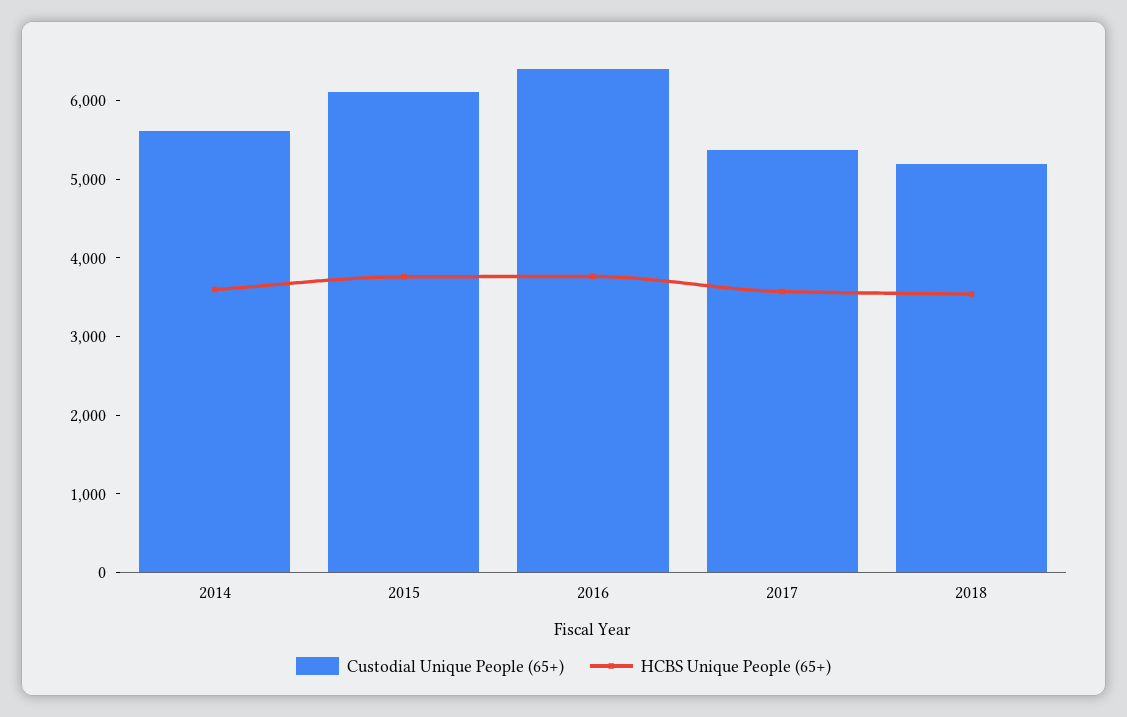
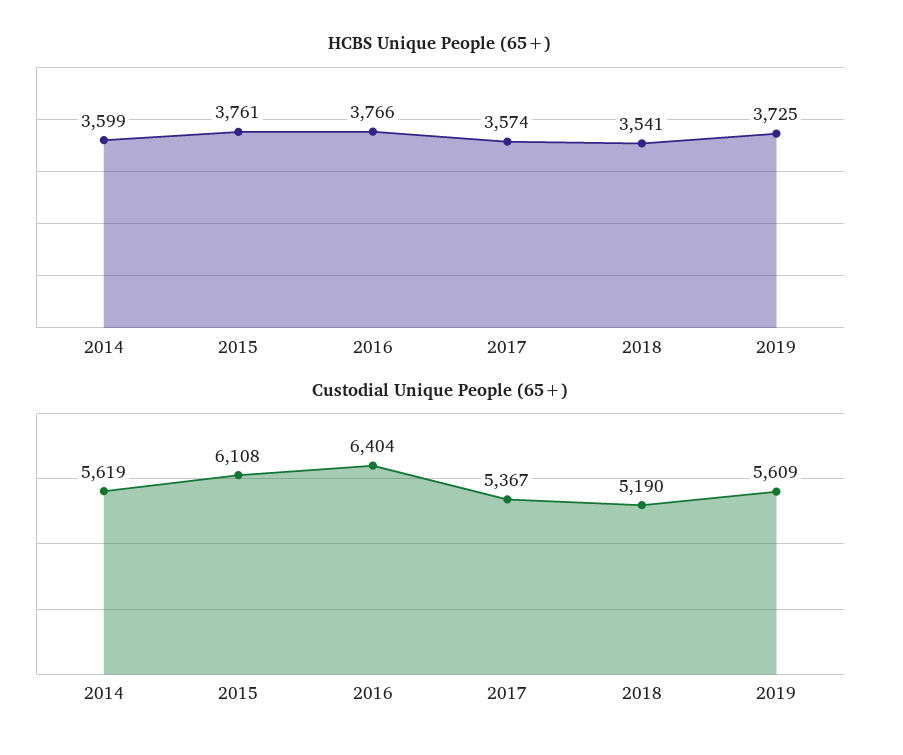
HCBS Unique People (65+), 2019: none -> 3725
Custodial Unique People (65+), 2019: none -> 5609

